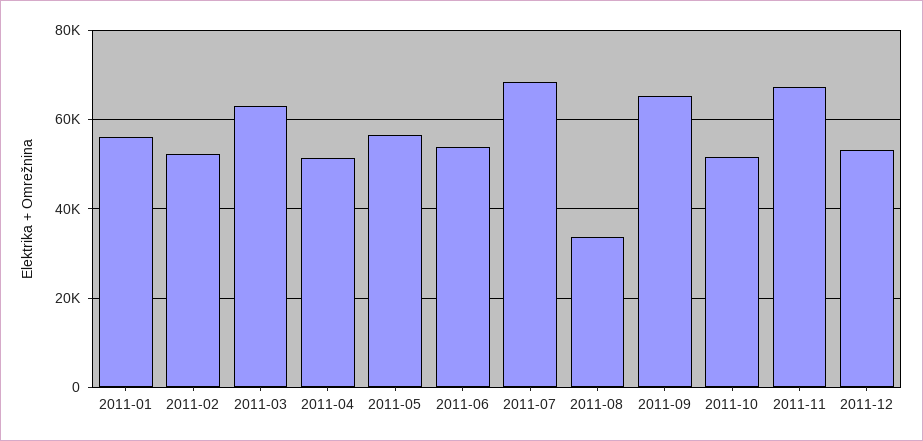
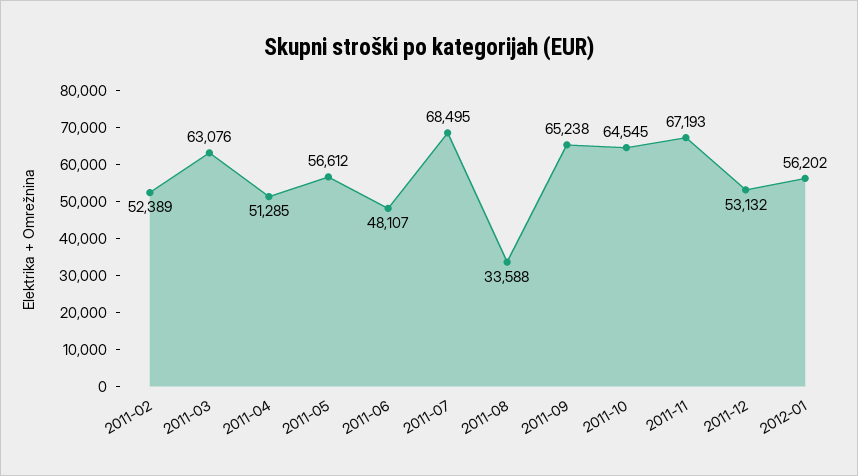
2011-01: 56000 -> none
2011-06: 54000 -> 48107
2011-10: 52000 -> 64545
2012-01: none -> 56202

